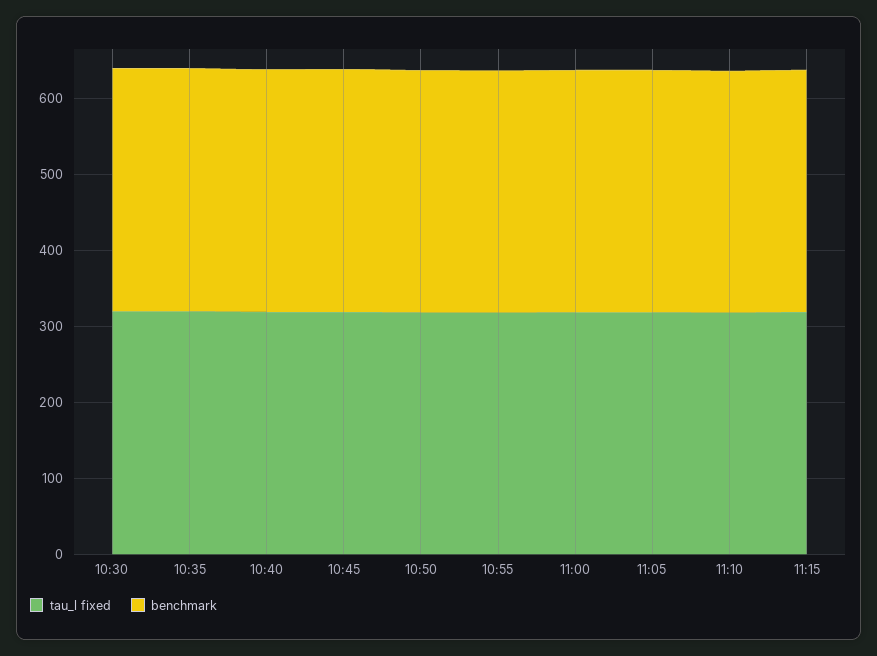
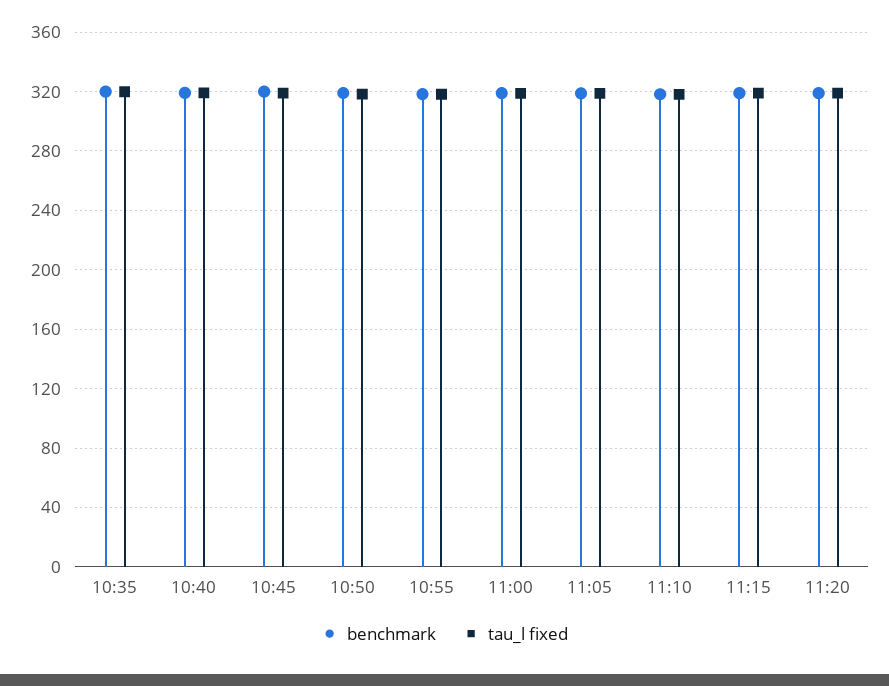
tau_l fixed, 10:30: 320 -> none
benchmark, 10:30: 320 -> none
benchmark, 11:20: none -> 320
tau_l fixed, 11:20: none -> 320

